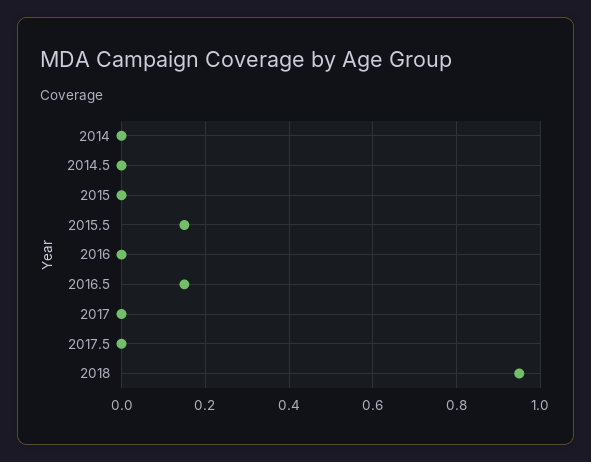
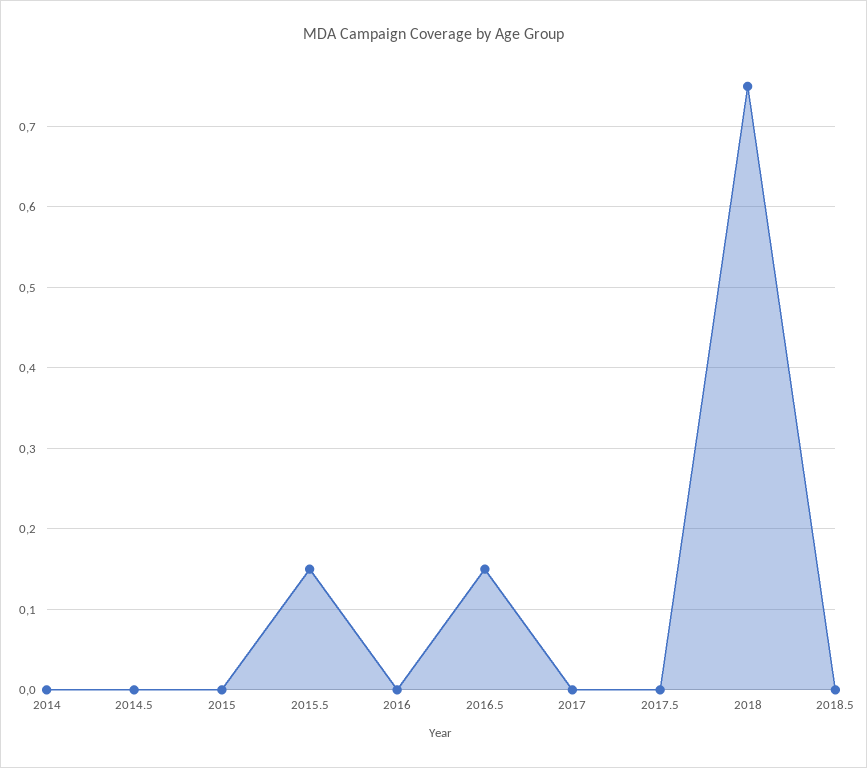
2018: 0.95 -> 0.75
2018.5: none -> 0

